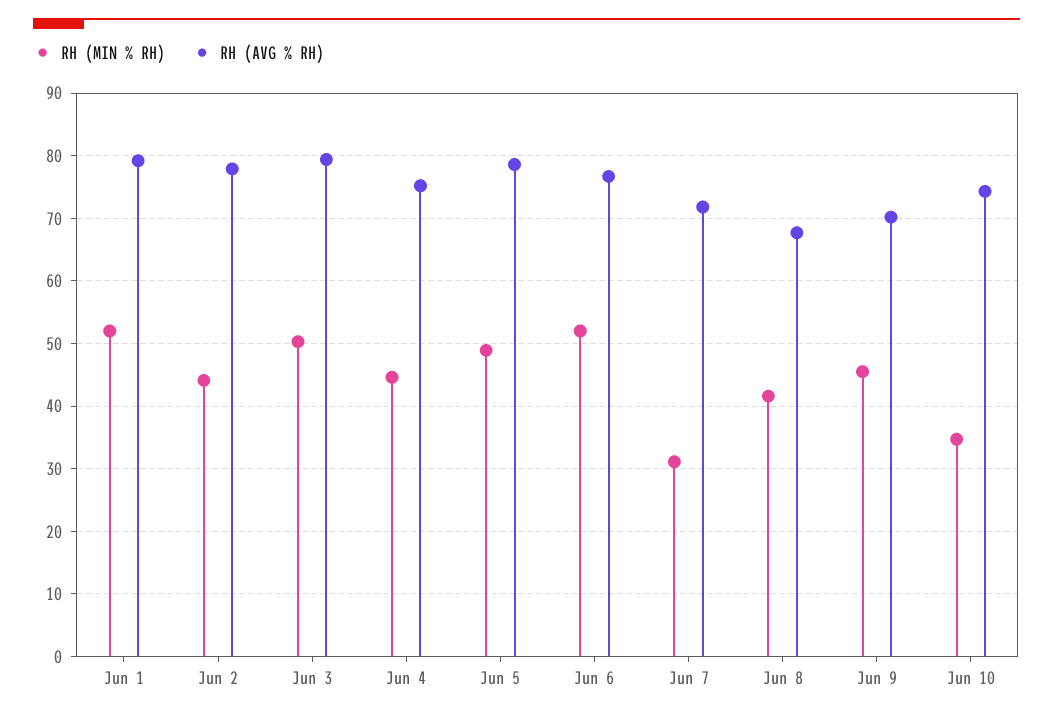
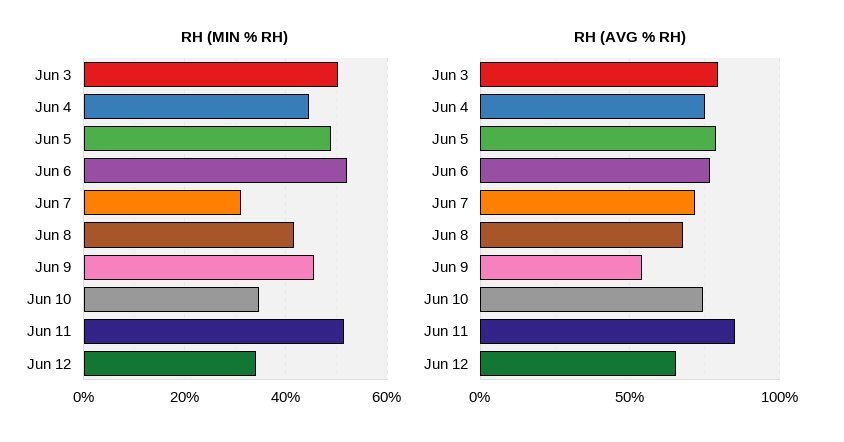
RH (MIN % RH), Jun 1: 52 -> none
RH (AVG % RH), Jun 1: 79 -> none
RH (MIN % RH), Jun 2: 44 -> none
RH (AVG % RH), Jun 2: 78 -> none
RH (AVG % RH), Jun 9: 70 -> 55
RH (MIN % RH), Jun 11: none -> 52
RH (MIN % RH), Jun 12: none -> 34
RH (AVG % RH), Jun 11: none -> 85
RH (AVG % RH), Jun 12: none -> 65

